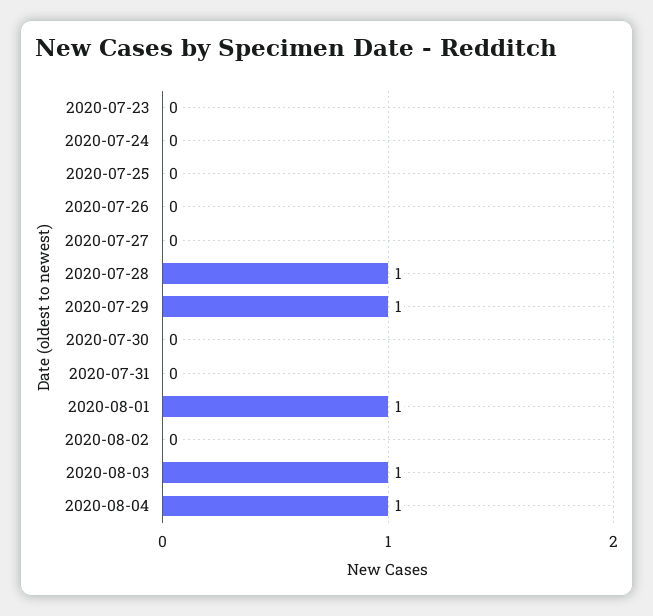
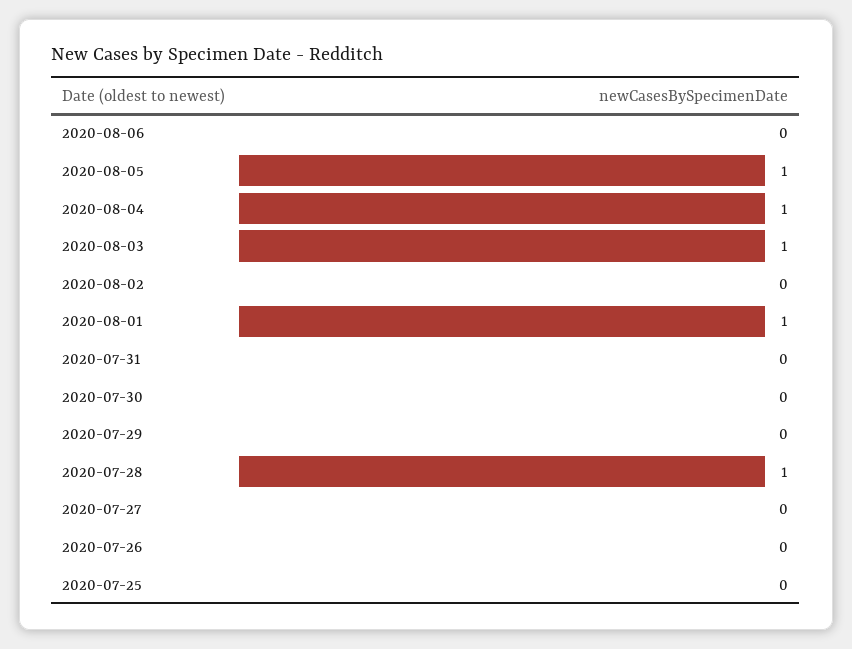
2020-07-23: 0 -> none
2020-07-24: 0 -> none
2020-07-29: 1 -> 0
2020-08-06: none -> 0
2020-08-05: none -> 1

